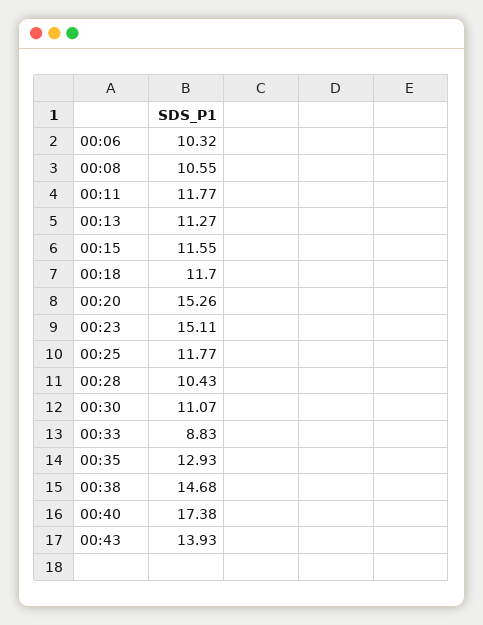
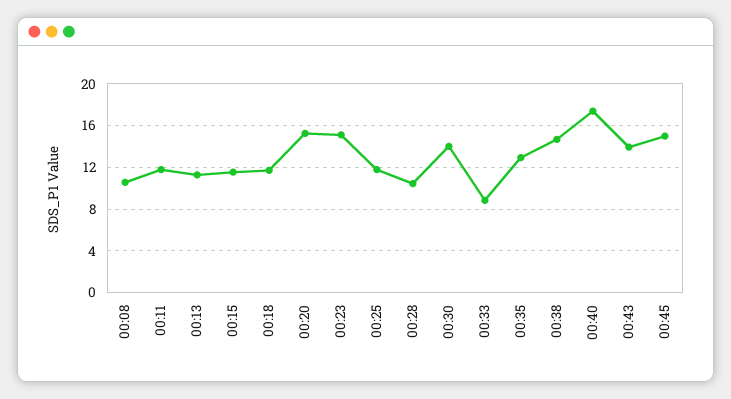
00:06: 10.32 -> none
00:30: 11.07 -> 14
00:45: none -> 15

